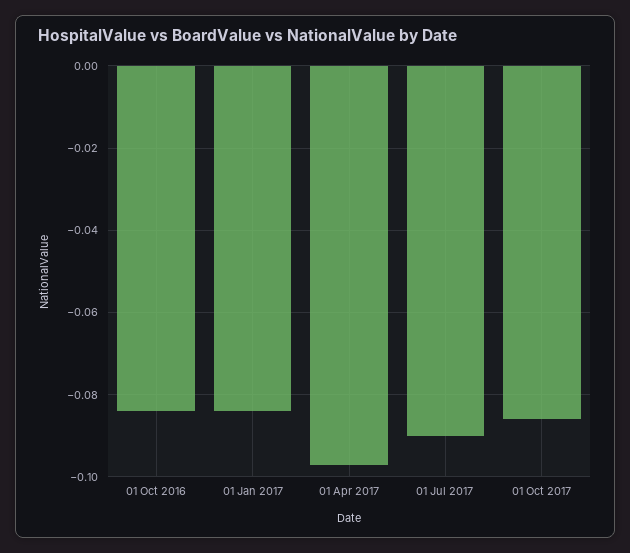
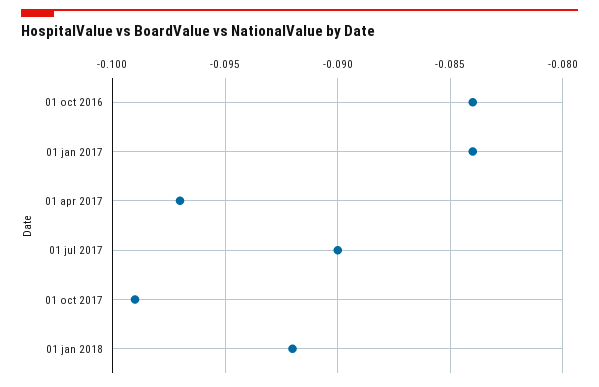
01 Oct 2017: -0.085 -> -0.099
01 jan 2018: none -> -0.092

